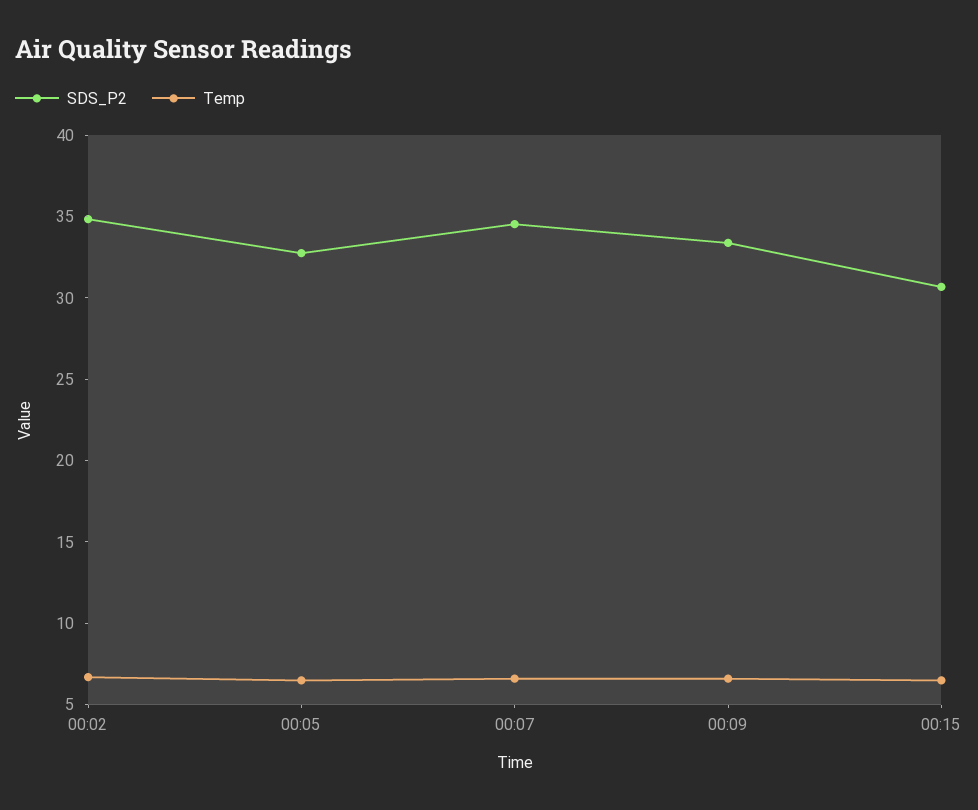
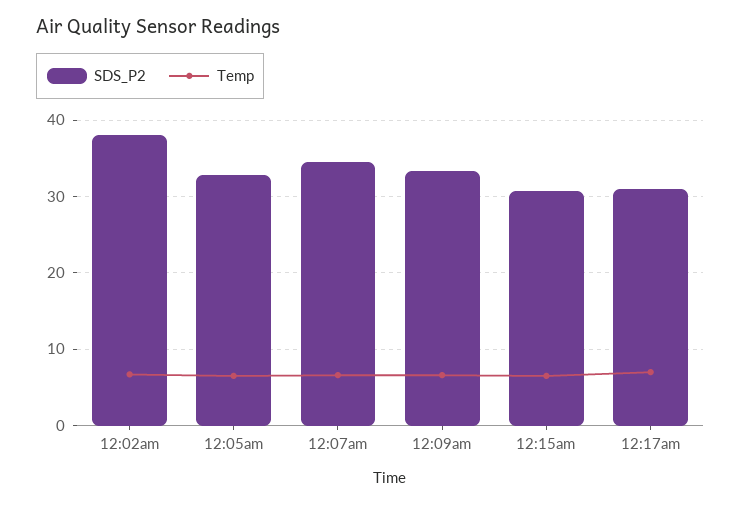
SDS_P2, 00:02: 35 -> 38
SDS_P2, 12:17am: none -> 31
Temp, 12:17am: none -> 7

